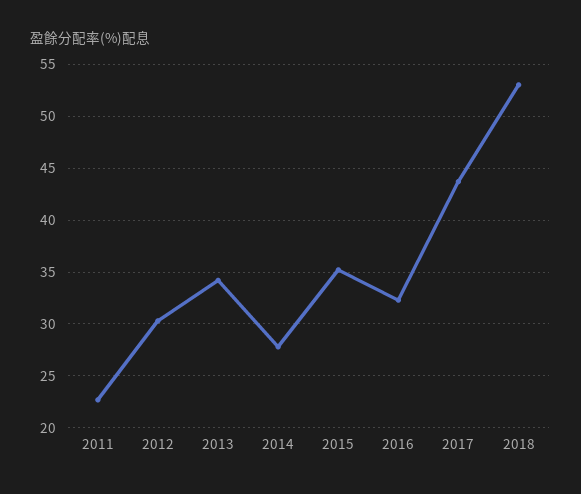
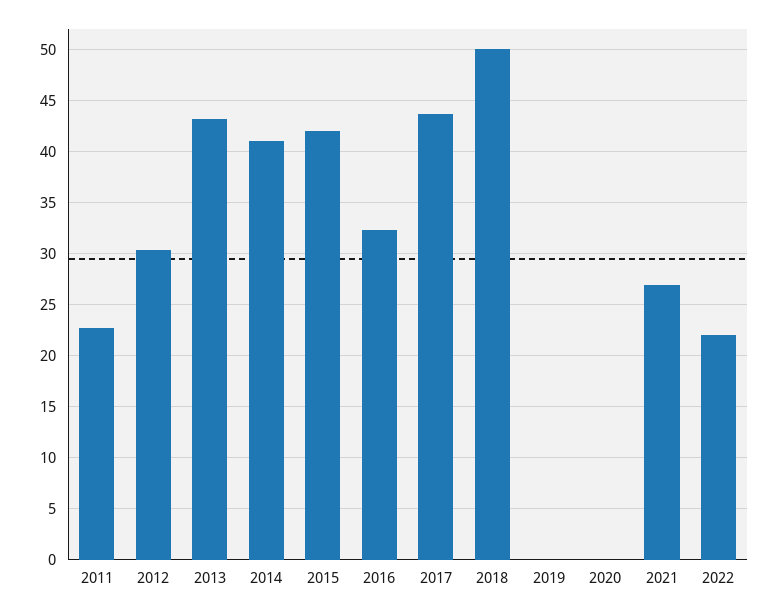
2013: 34 -> 43
2014: 28 -> 41
2015: 35 -> 42
2018: 53 -> 50
2019: none -> 0
2020: none -> 0
2021: none -> 27
2022: none -> 22

